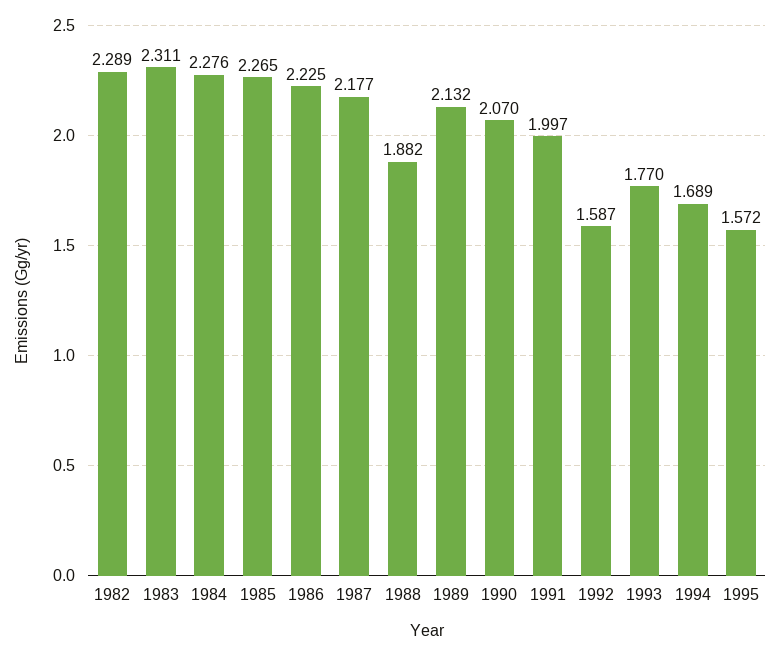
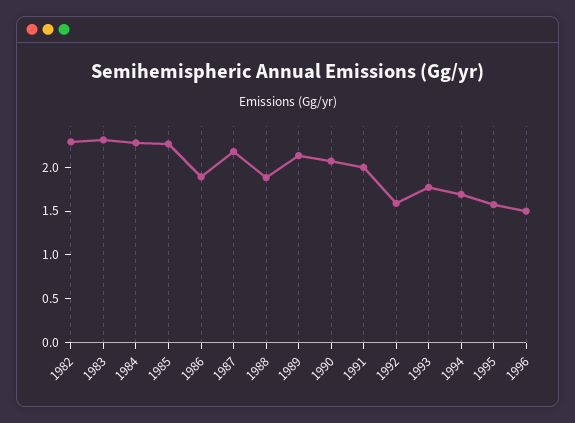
1986: 2.225 -> 1.9
1996: none -> 1.5

